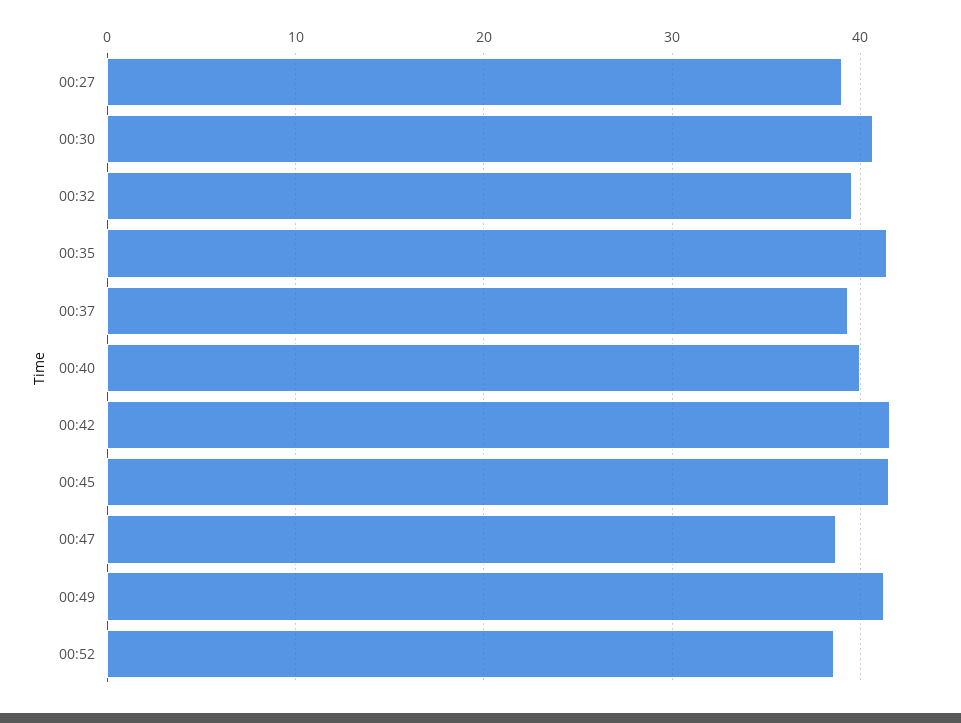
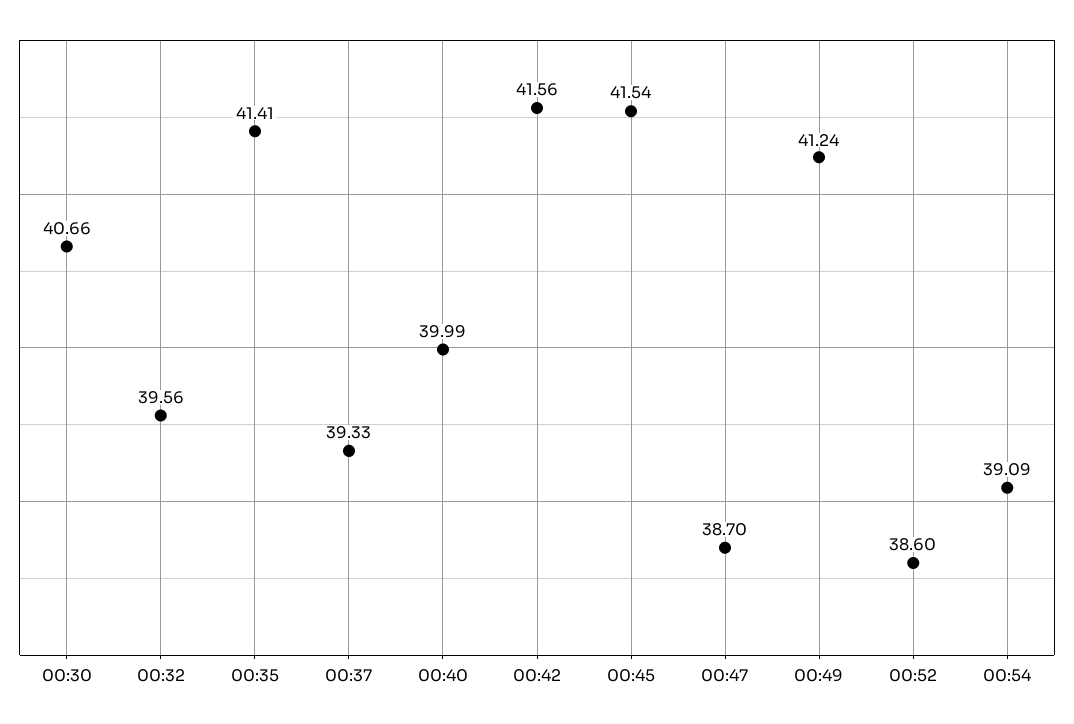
00:27: 39 -> none
00:54: none -> 39.09

